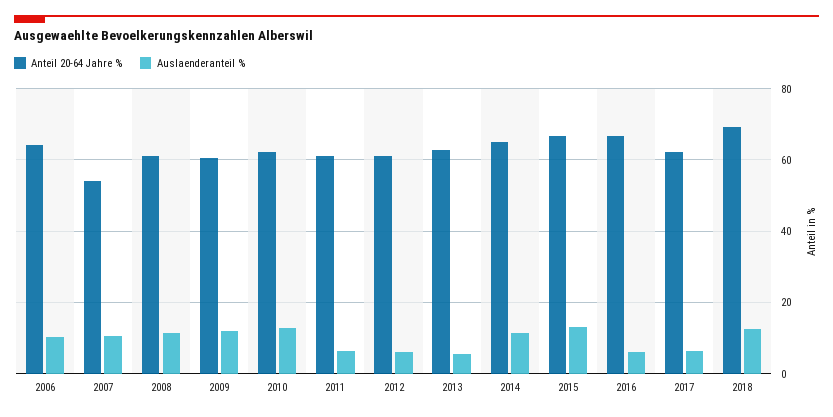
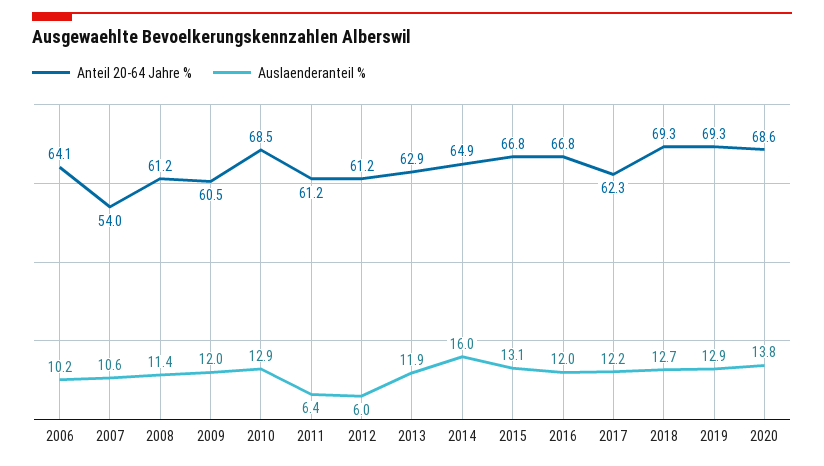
Anteil 20-64 Jahre %, 2010: 62 -> 68.5
Auslaenderanteil %, 2013: 6 -> 11.9
Auslaenderanteil %, 2014: 12 -> 16
Auslaenderanteil %, 2016: 6 -> 12
Auslaenderanteil %, 2017: 6 -> 12.2
Anteil 20-64 Jahre %, 2019: none -> 69.3
Auslaenderanteil %, 2019: none -> 12.9
Anteil 20-64 Jahre %, 2020: none -> 68.6
Auslaenderanteil %, 2020: none -> 13.8

